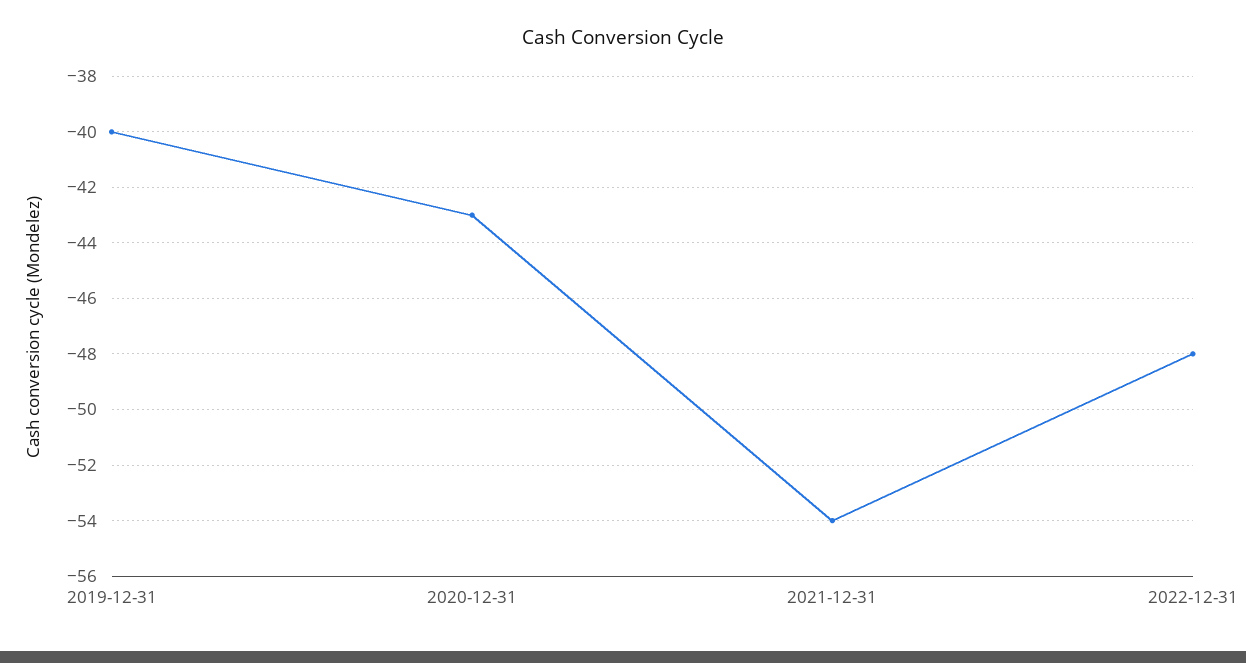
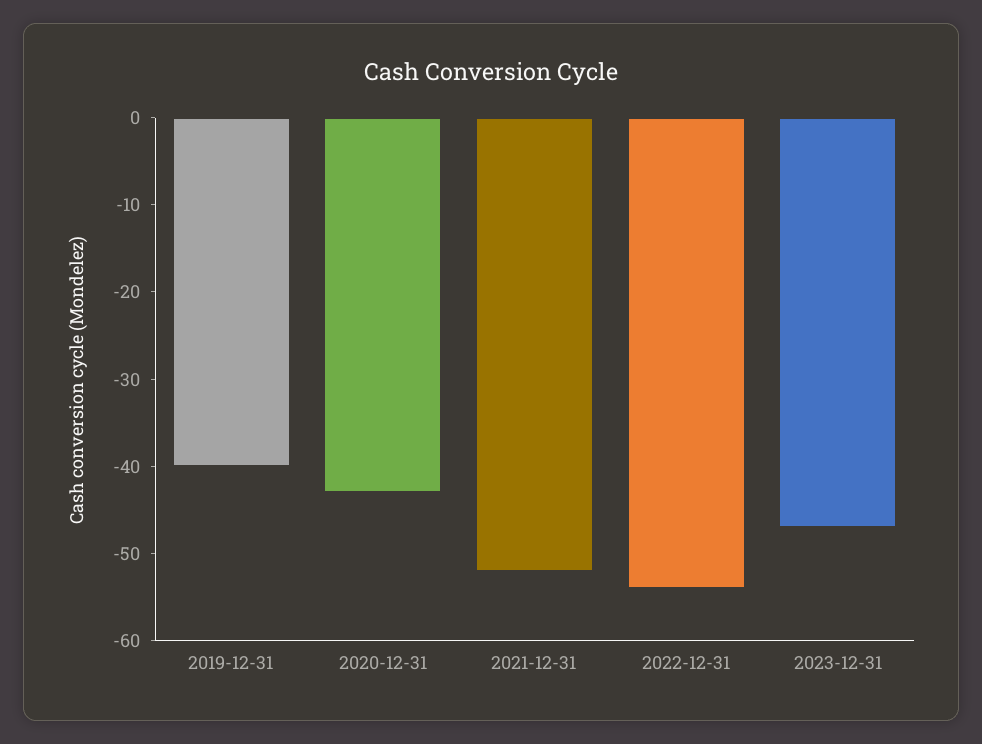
2021-12-31: -54 -> -52
2022-12-31: -48 -> -54
2023-12-31: none -> -47

